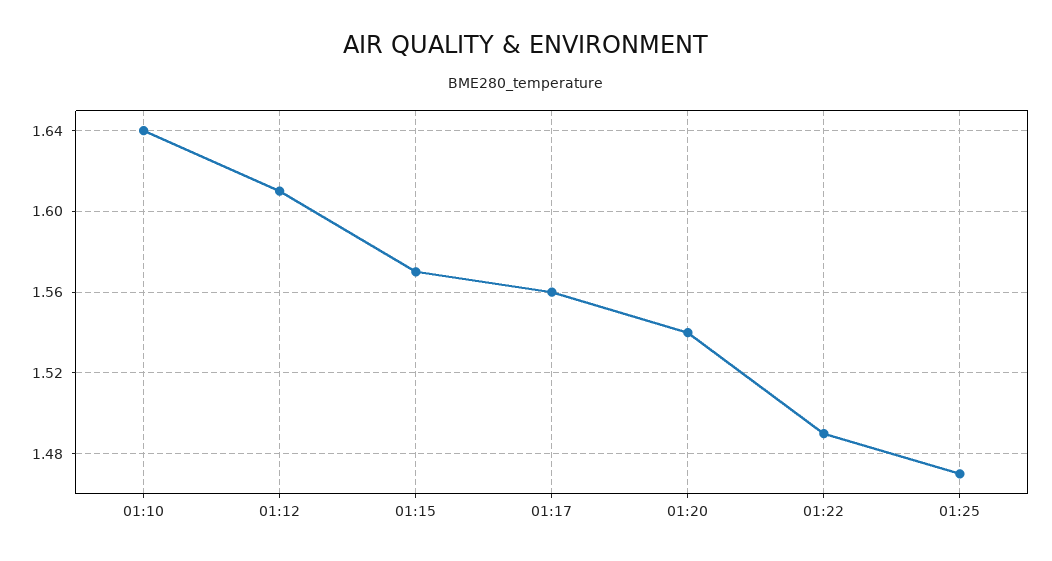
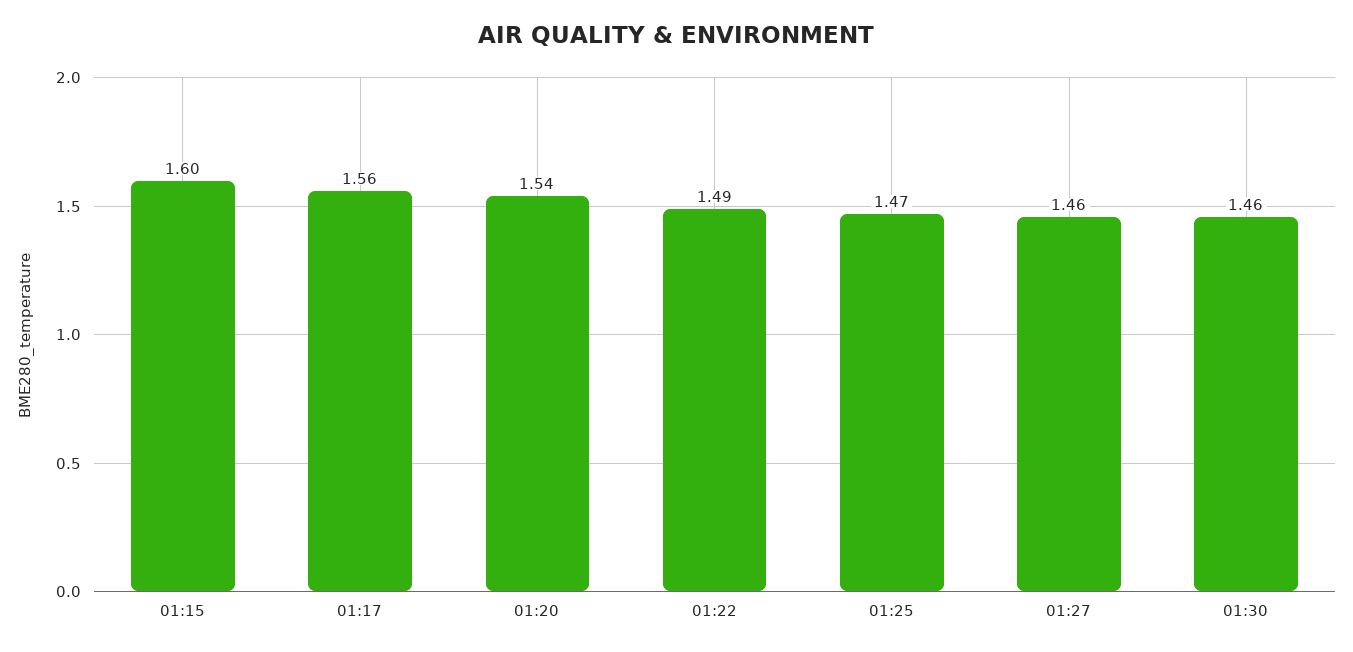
01:10: 1.64 -> none
01:12: 1.61 -> none
01:15: 1.57 -> 1.6
01:27: none -> 1.46
01:30: none -> 1.46

